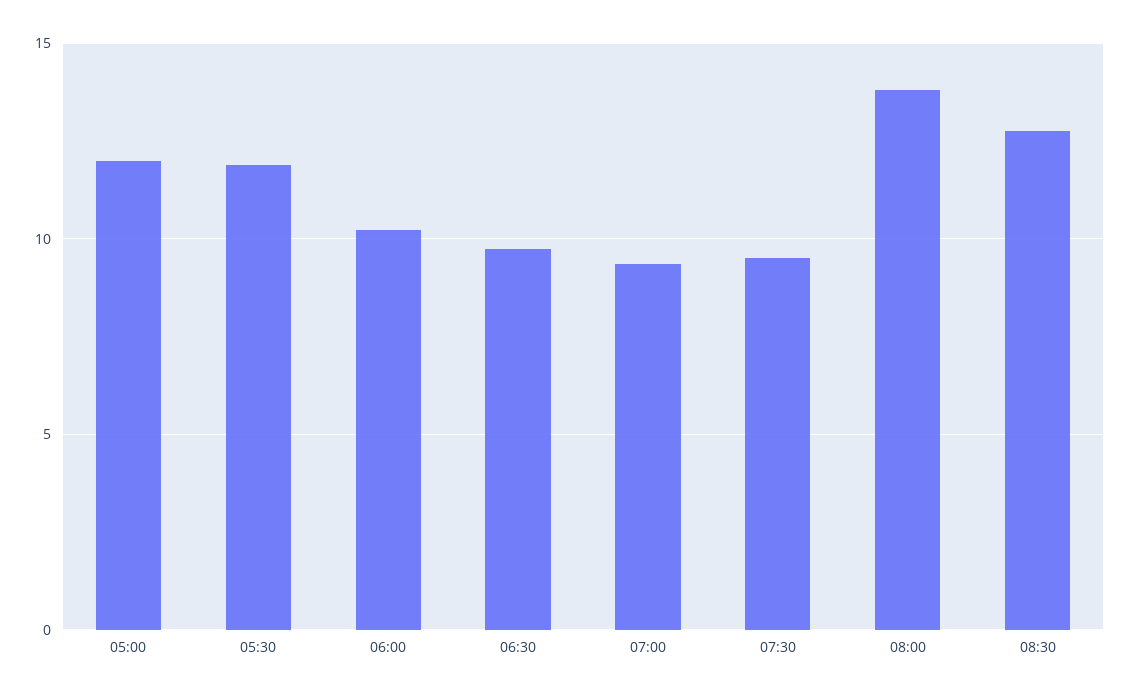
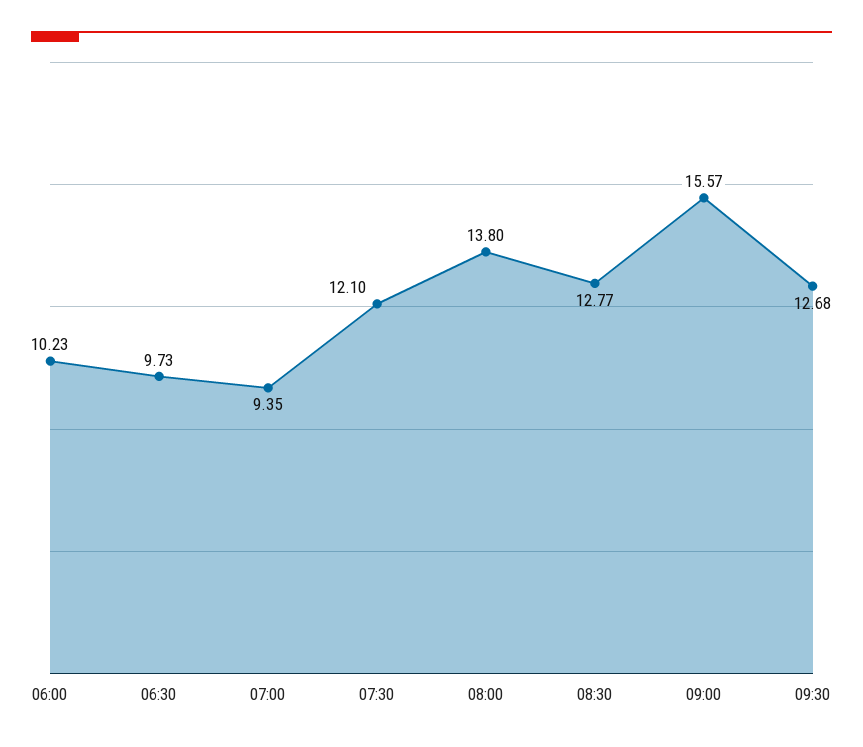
05:00: 12 -> none
05:30: 12 -> none
07:30: 9.5 -> 12.1
09:00: none -> 15.57
09:30: none -> 12.68

